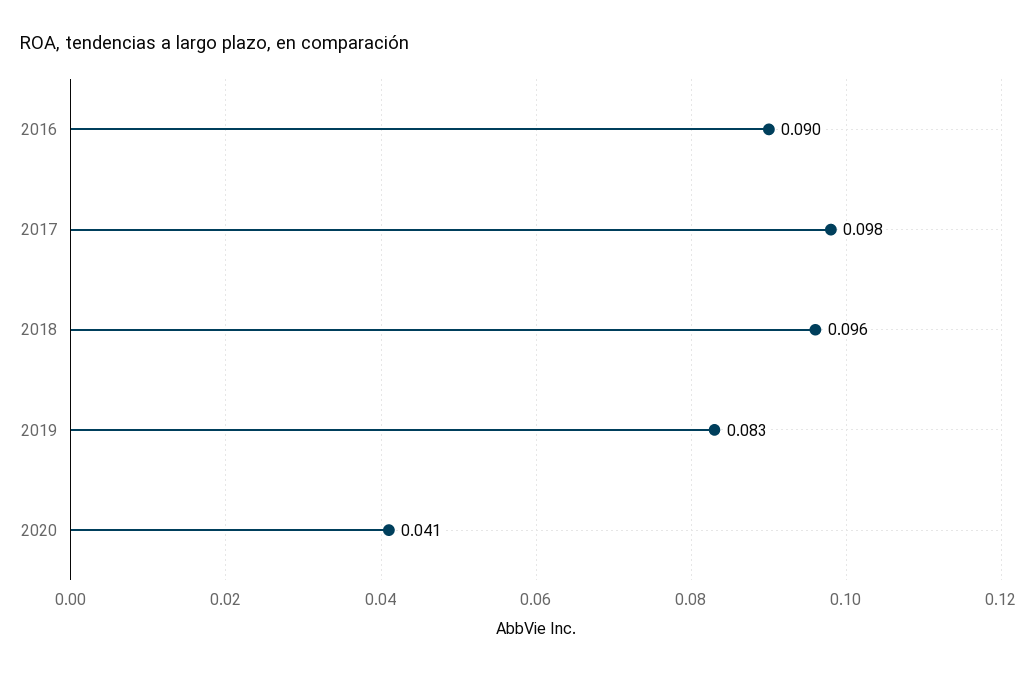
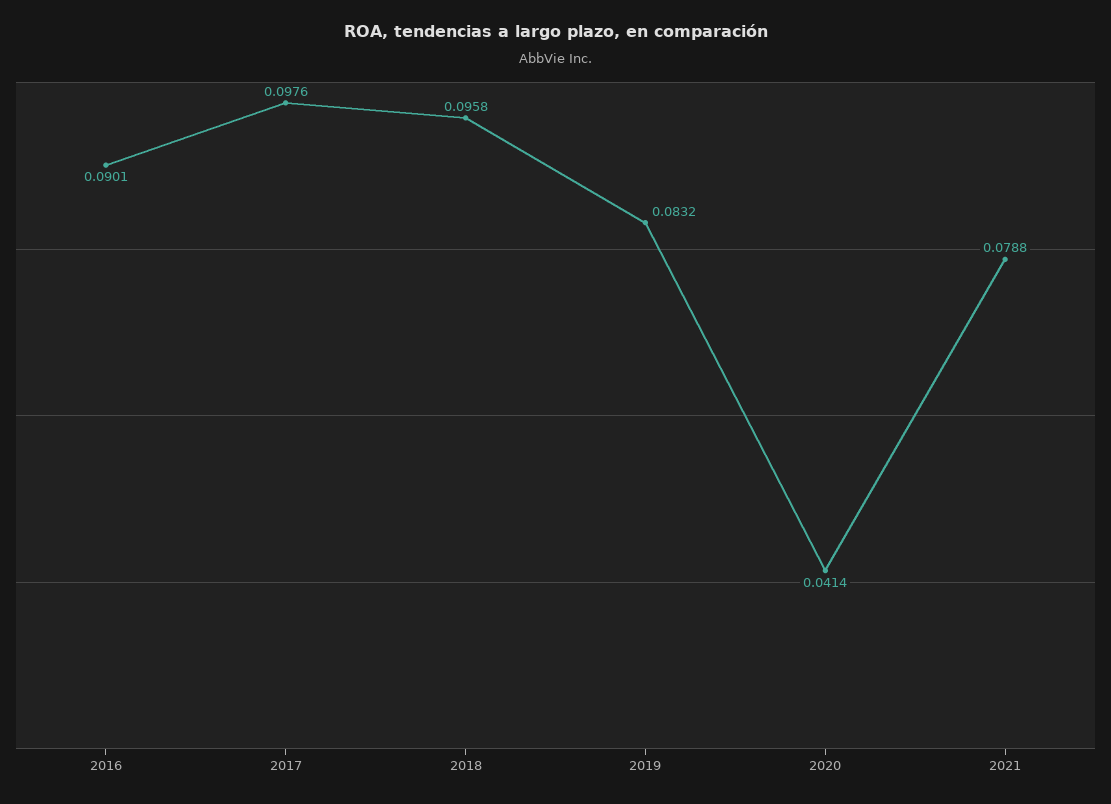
2021: none -> 0.0788

